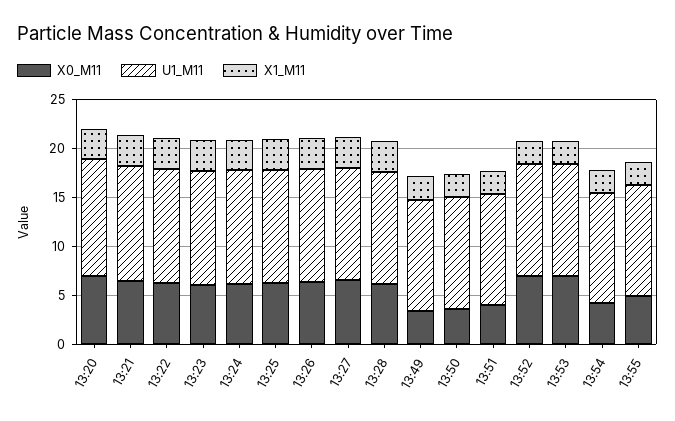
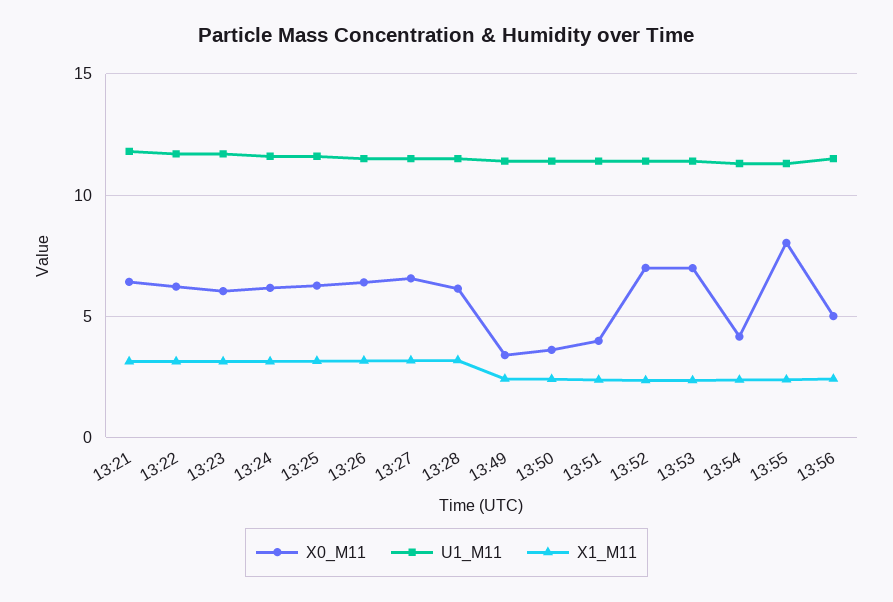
X0_M11, 13:20: 7 -> none
U1_M11, 13:20: 12 -> none
X1_M11, 13:20: 3 -> none
X0_M11, 13:55: 5 -> 8
X0_M11, 13:56: none -> 5
U1_M11, 13:56: none -> 11.5
X1_M11, 13:56: none -> 2.5

